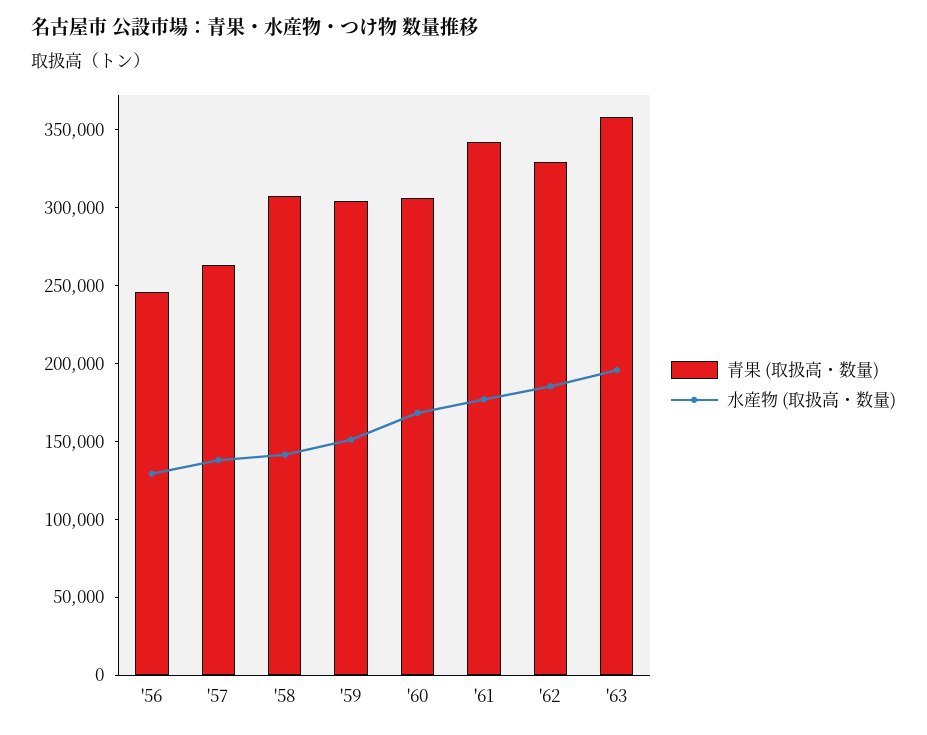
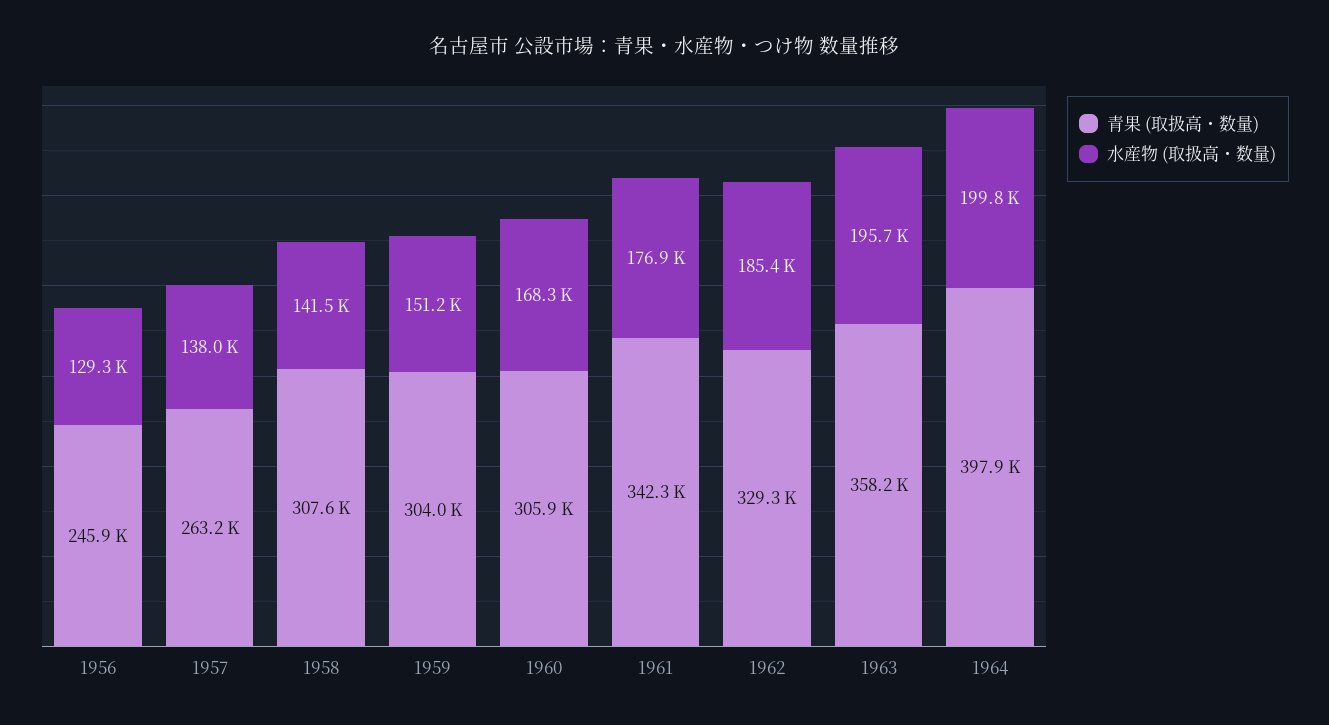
青果 (取扱高・数量), 1964: none -> 397900
水産物 (取扱高・数量), 1964: none -> 199800

